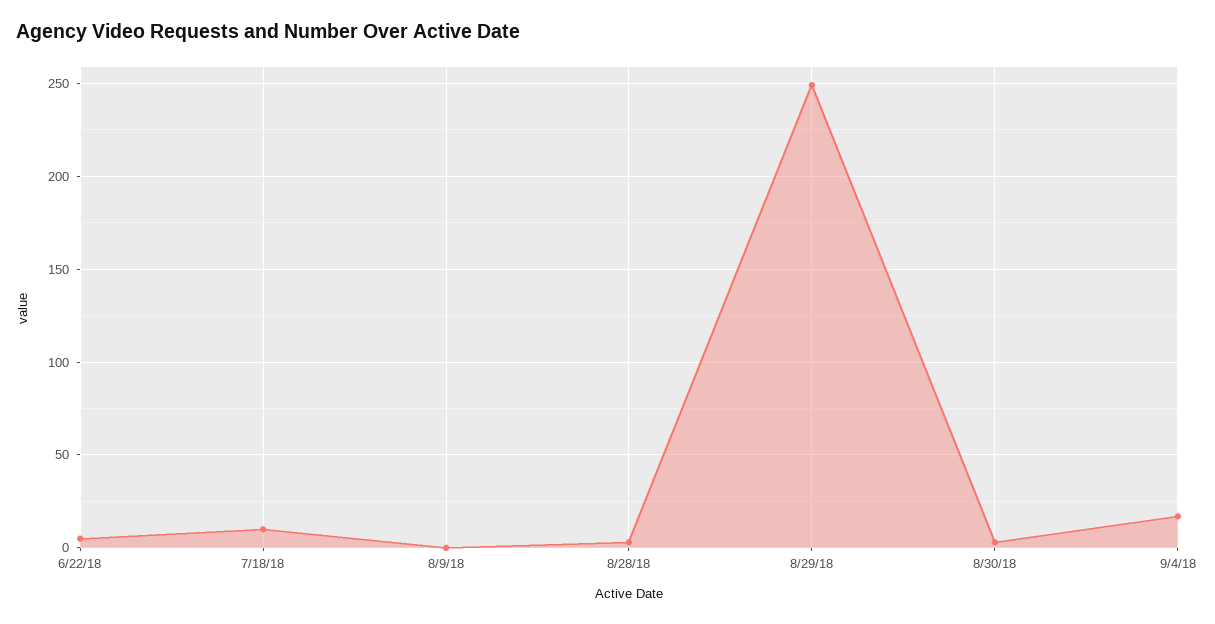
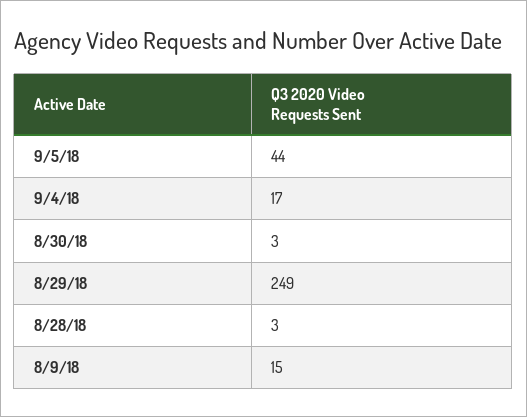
6/22/18: 5 -> none
7/18/18: 10 -> none
8/9/18: 0 -> 15
9/5/18: none -> 44

